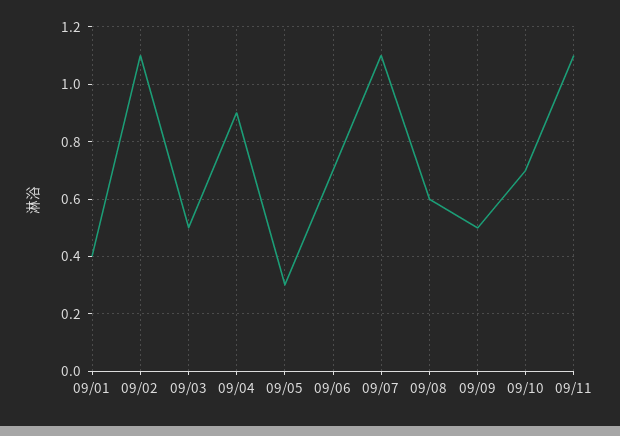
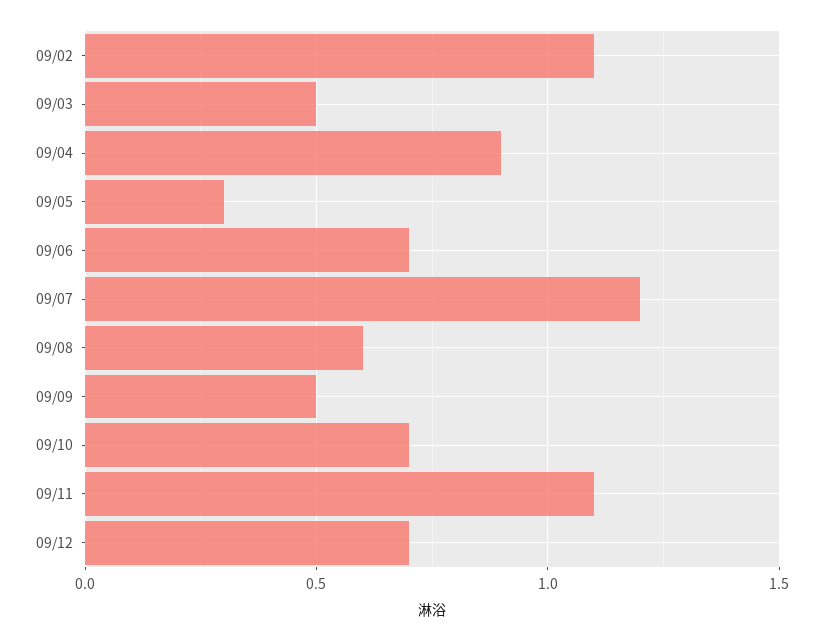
09/01: 0.4 -> none
09/07: 1.1 -> 1.2
09/12: none -> 0.7

